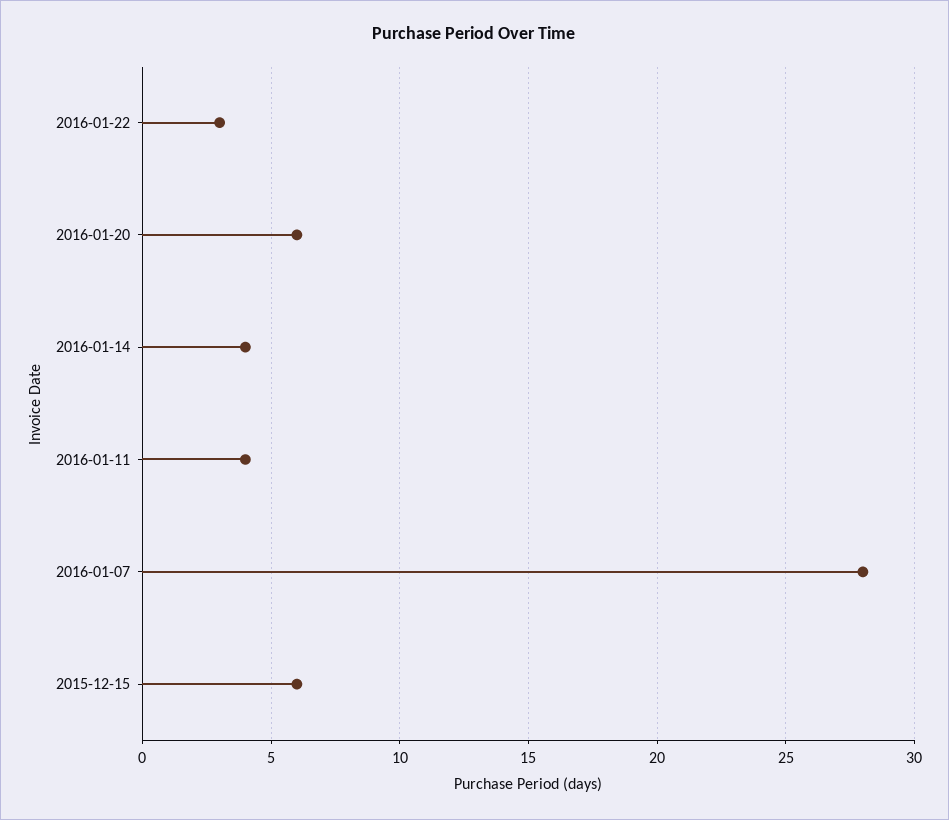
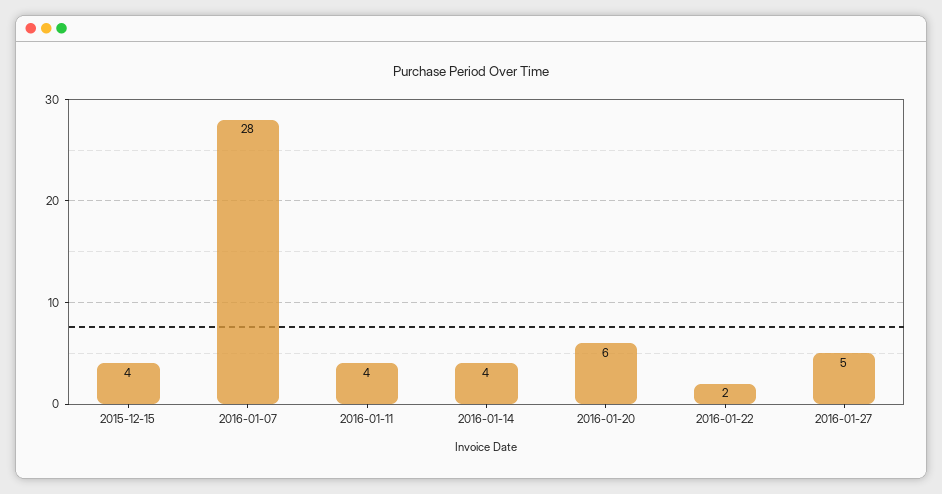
2016-01-22: 3 -> 2
2015-12-15: 6 -> 4
2016-01-27: none -> 5

